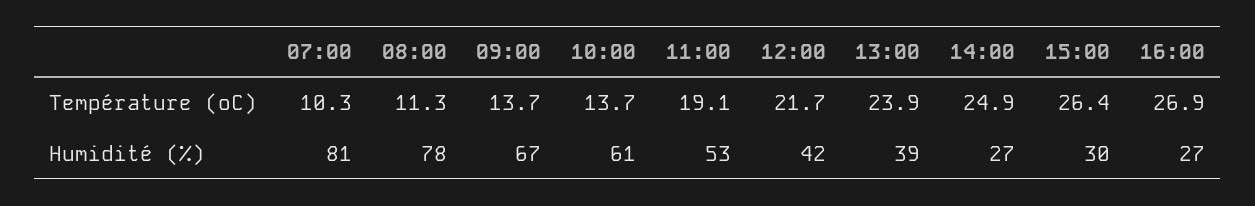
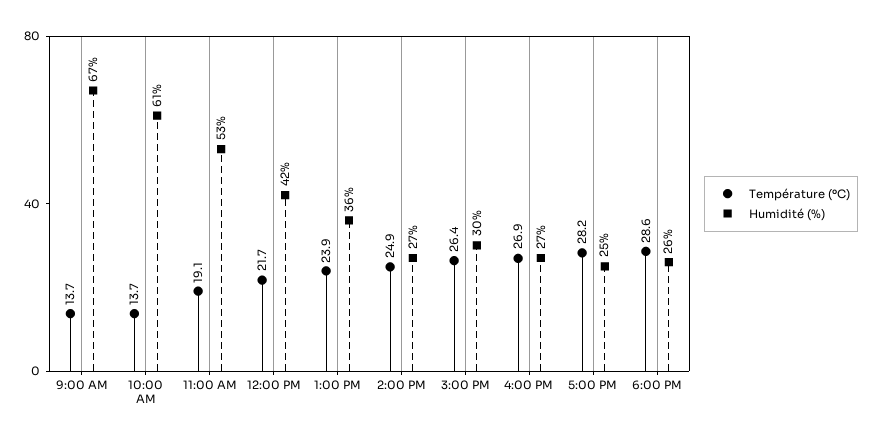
Température (ºC), 07:00: 10.3 -> none
Température (ºC), 08:00: 11.3 -> none
Humidité (%), 07:00: 81 -> none
Humidité (%), 08:00: 78 -> none
Humidité (%), 13:00: 39 -> 36
Température (ºC), 5:00 PM: none -> 28.2
Humidité (%), 5:00 PM: none -> 25
Température (ºC), 6:00 PM: none -> 28.6
Humidité (%), 6:00 PM: none -> 26

